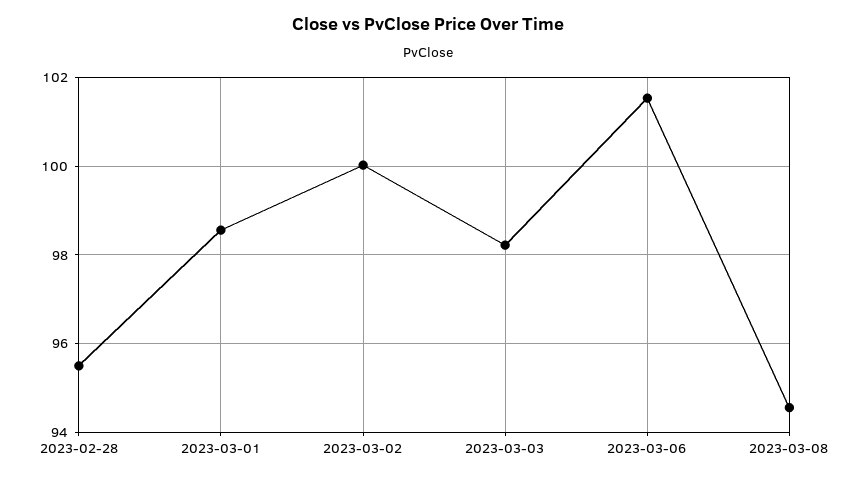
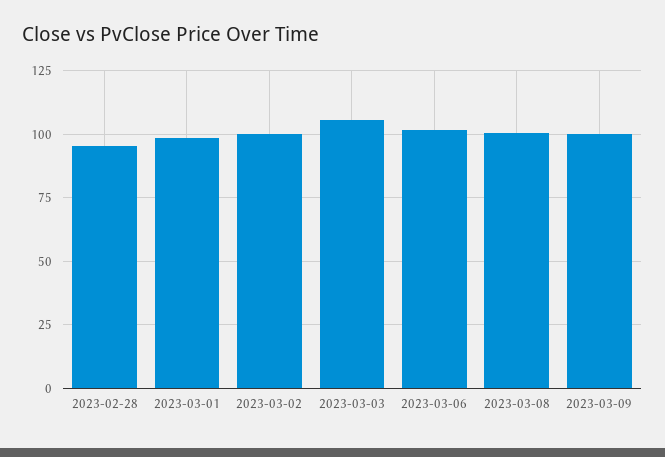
2023-03-03: 98.2 -> 105
2023-03-08: 94.6 -> 100
2023-03-09: none -> 100

